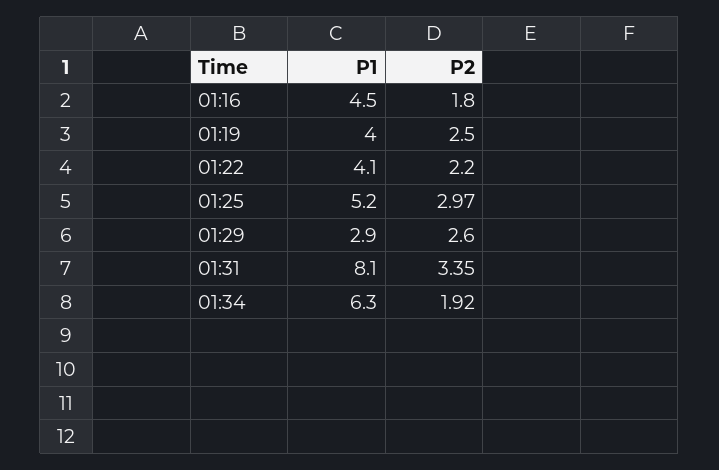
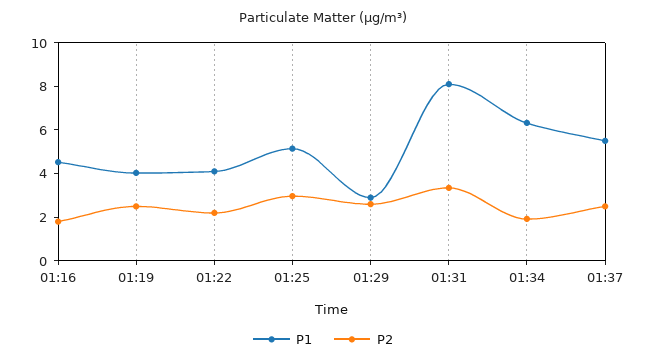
P1, 01:37: none -> 5.5
P2, 01:37: none -> 2.5

